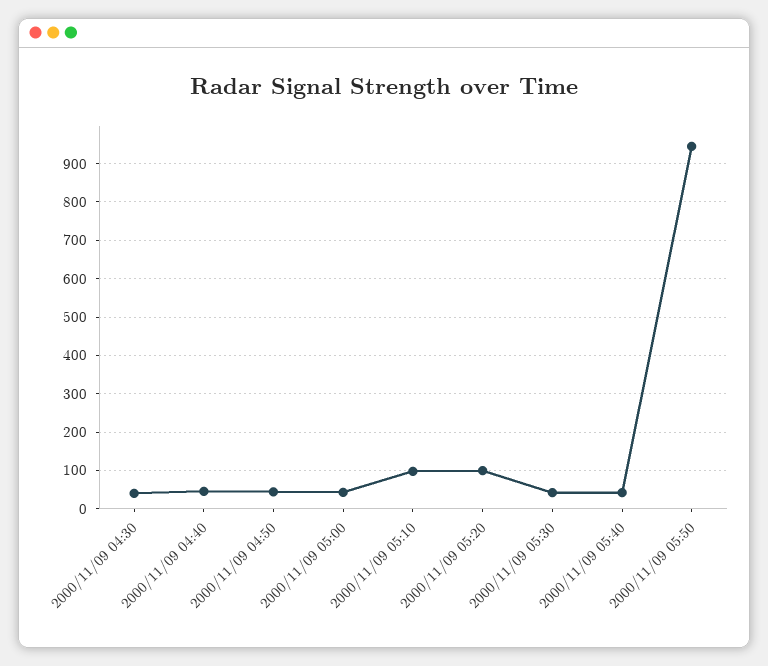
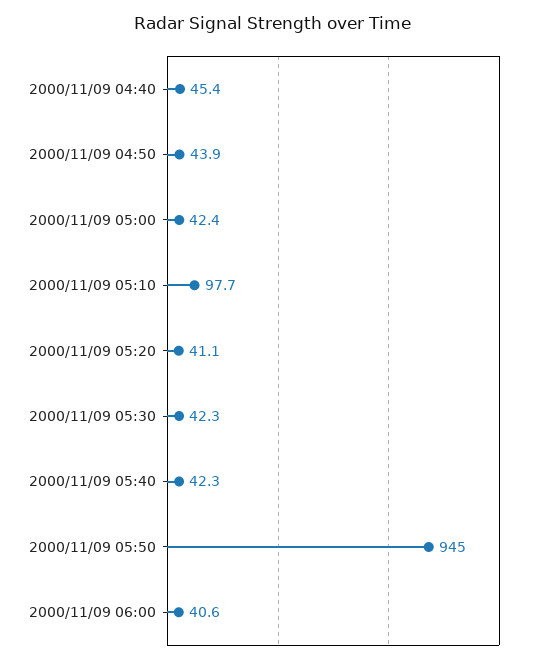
2000/11/09 04:30: 40 -> none
2000/11/09 05:20: 100 -> 41.1
2000/11/09 06:00: none -> 40.6

